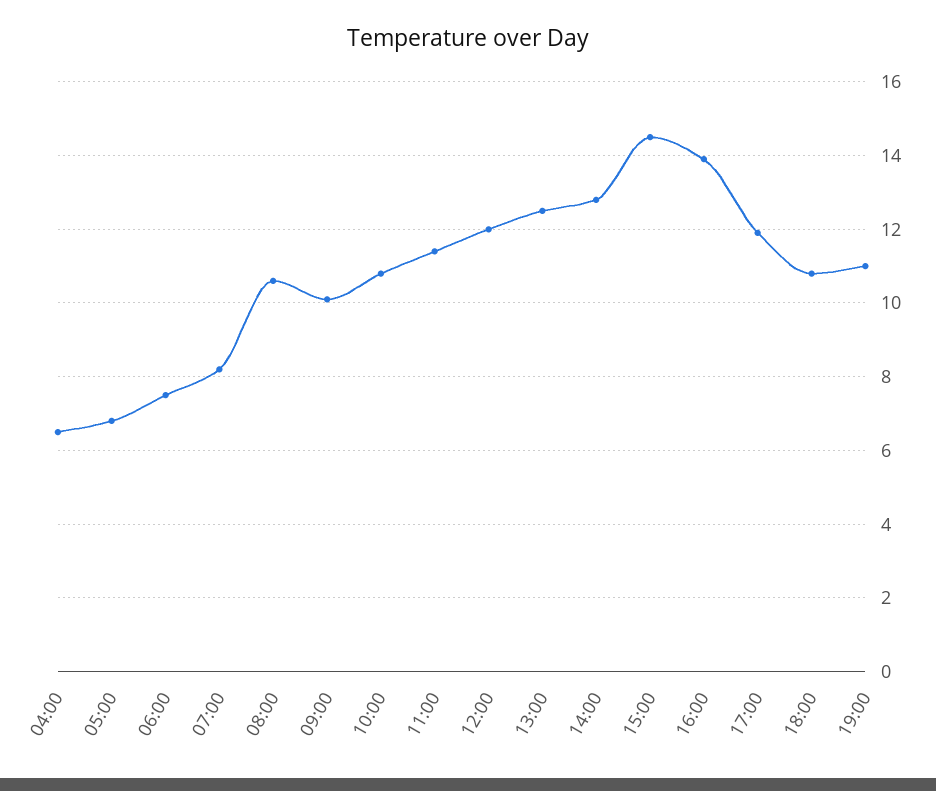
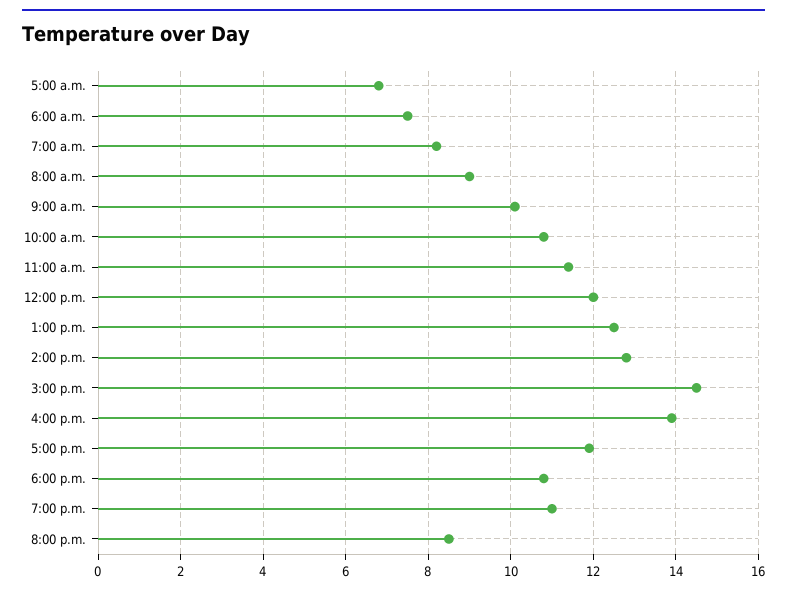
04:00: 6.5 -> none
08:00: 10.5 -> 9
8:00 p.m.: none -> 8.5

